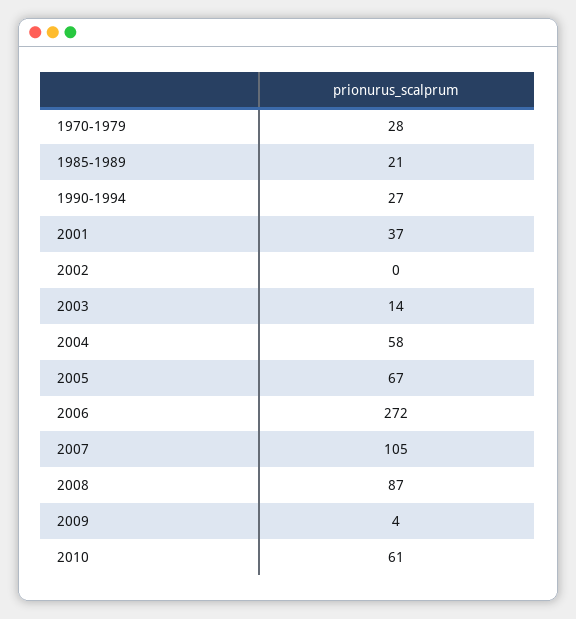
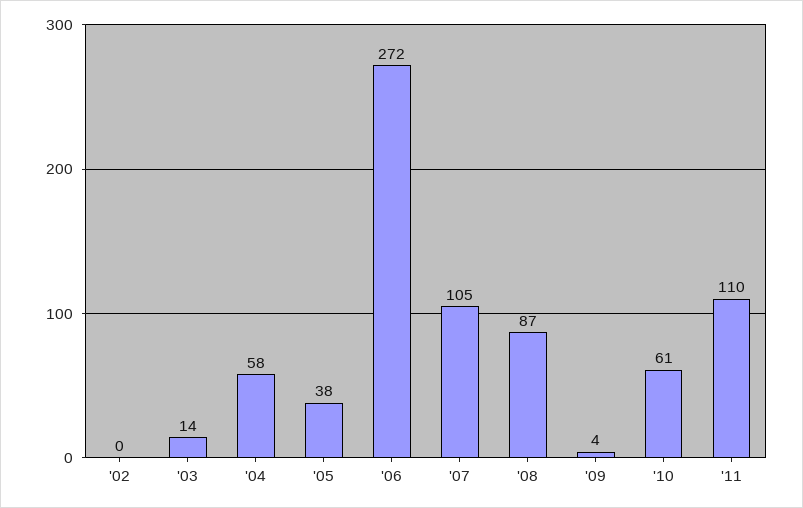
1970-1979: 28 -> none
1985-1989: 21 -> none
1990-1994: 27 -> none
2001: 37 -> none
2005: 67 -> 38
'11: none -> 110

